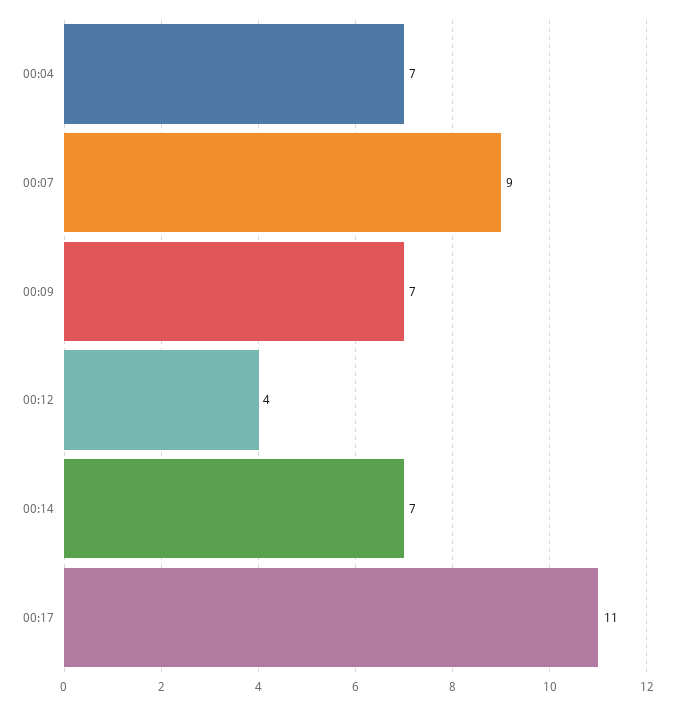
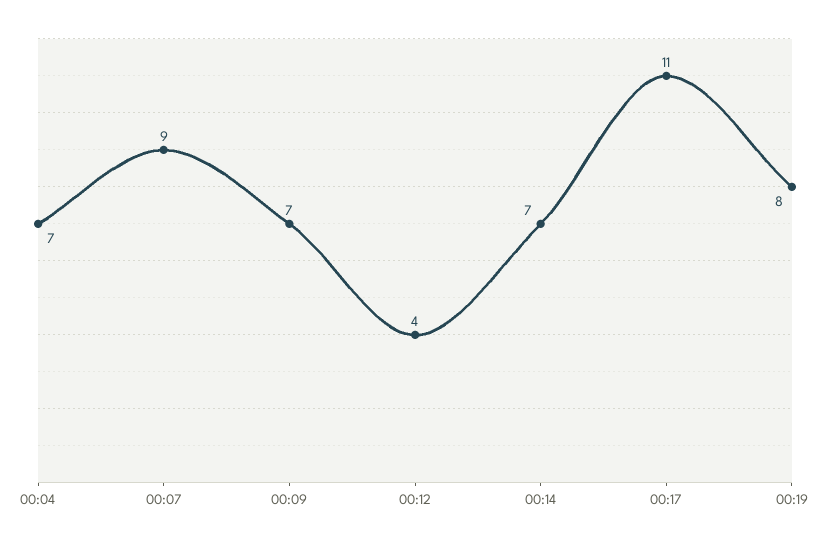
00:19: none -> 8

